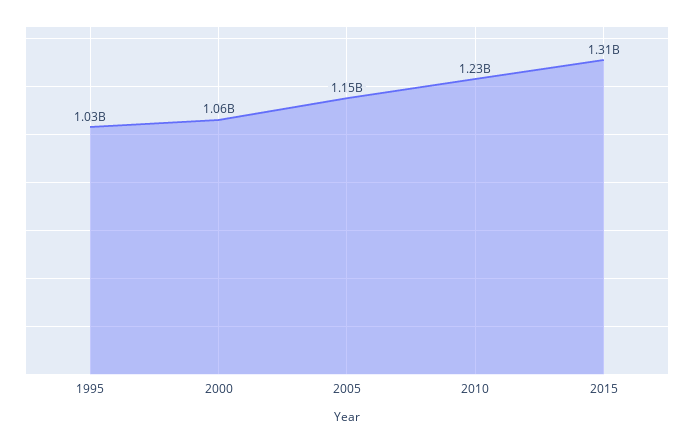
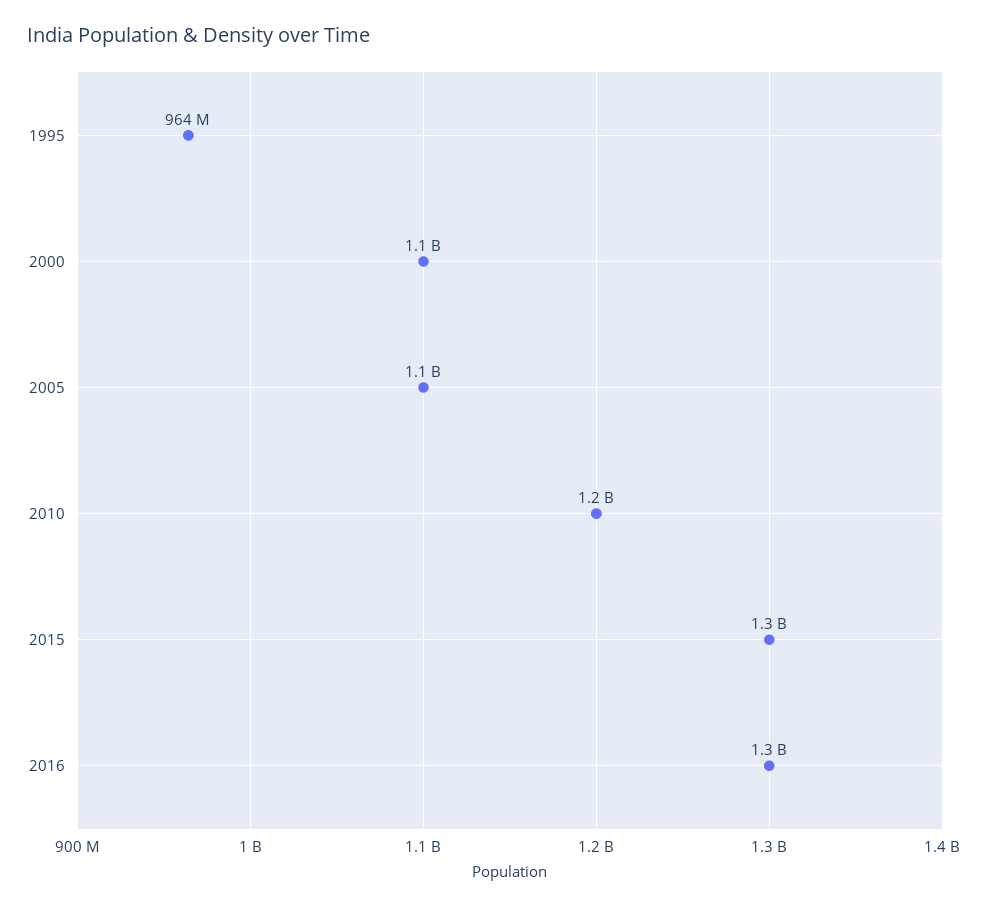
1995: 1030000000 -> 964000000
2016: none -> 1300000000

